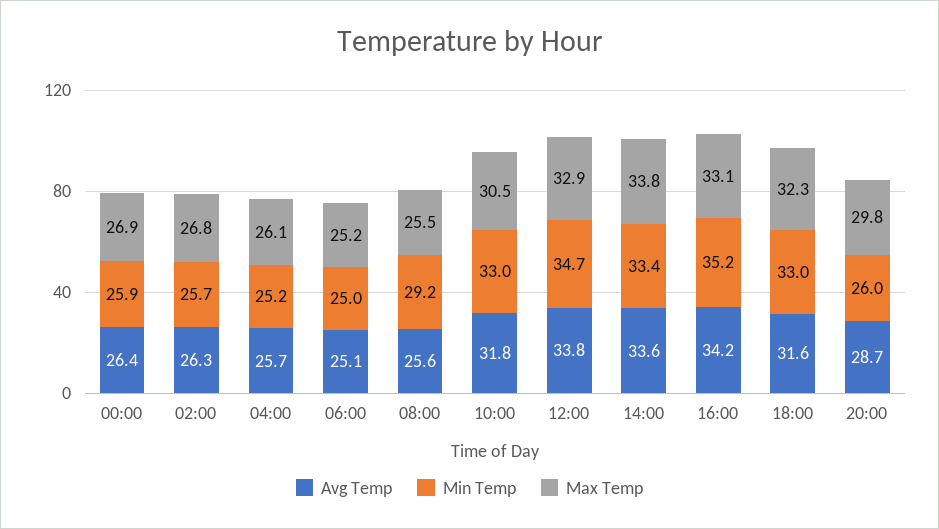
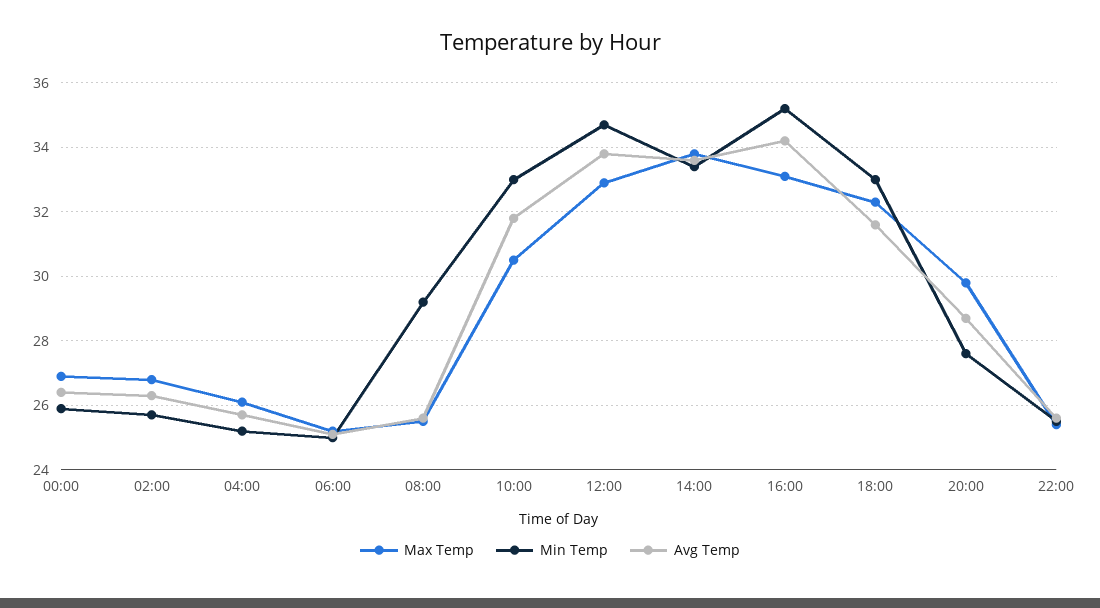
Min Temp, 20:00: 26 -> 27.5
Max Temp, 22:00: none -> 25.5
Min Temp, 22:00: none -> 25.5
Avg Temp, 22:00: none -> 25.5

